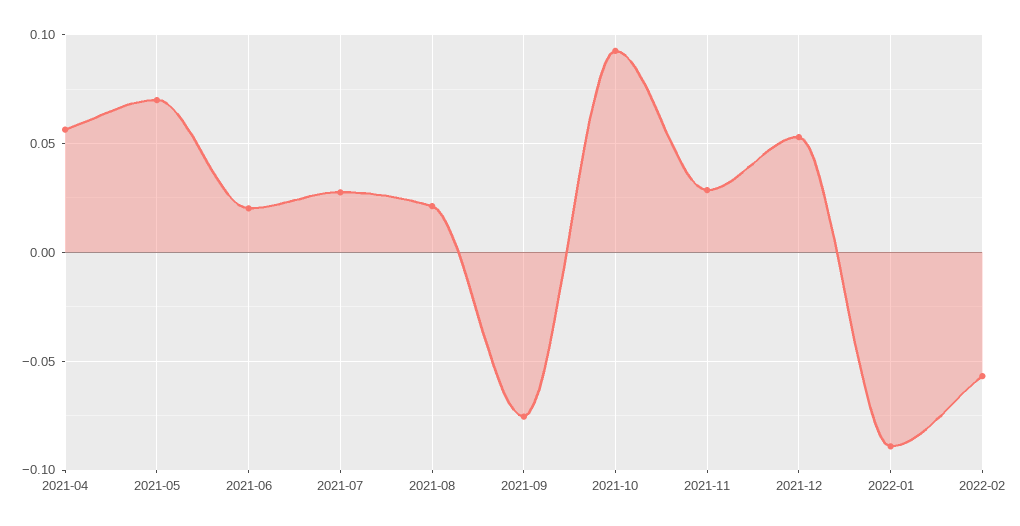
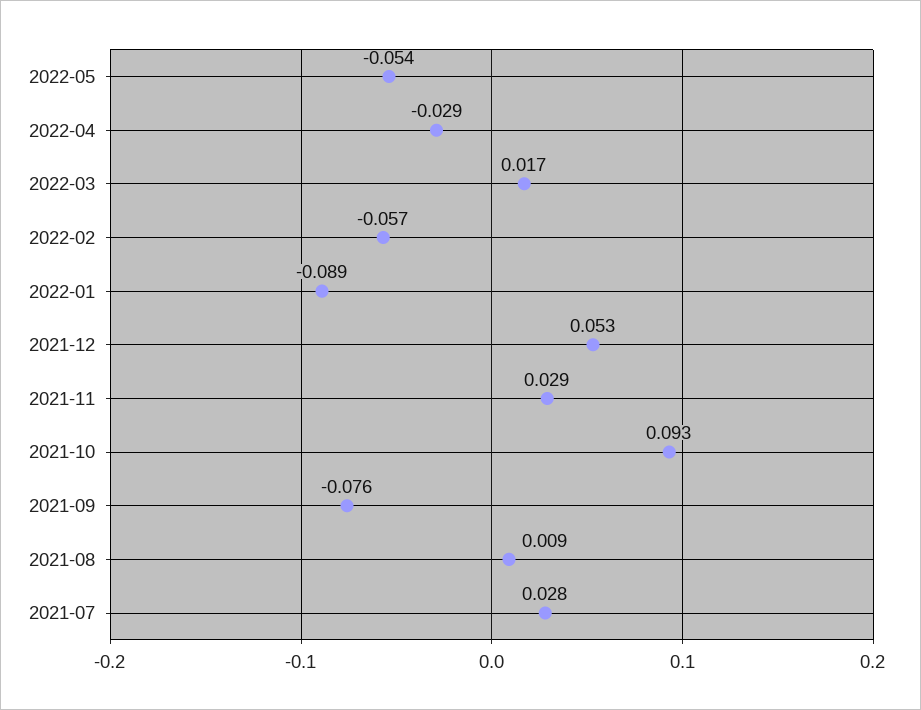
2021-04: 0.055 -> none
2021-05: 0.07 -> none
2021-06: 0.02 -> none
2021-08: 0.02 -> 0.009
2022-05: none -> -0.054
2022-04: none -> -0.029
2022-03: none -> 0.017

